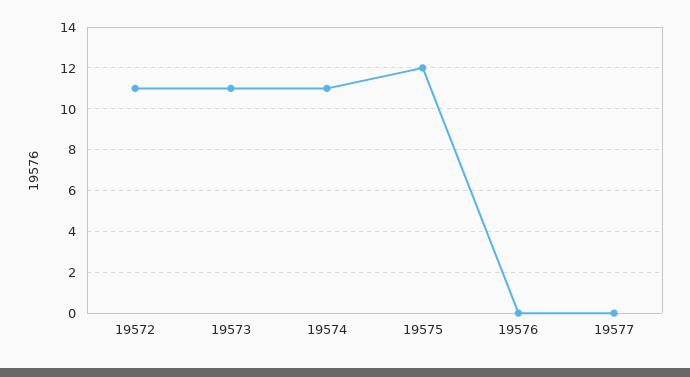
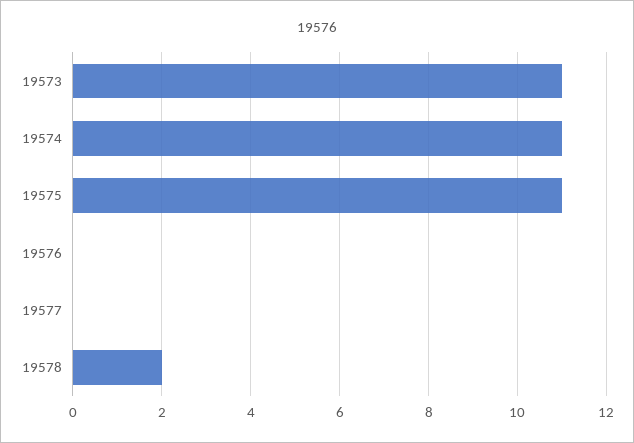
19572: 11 -> none
19575: 12 -> 11
19578: none -> 2

